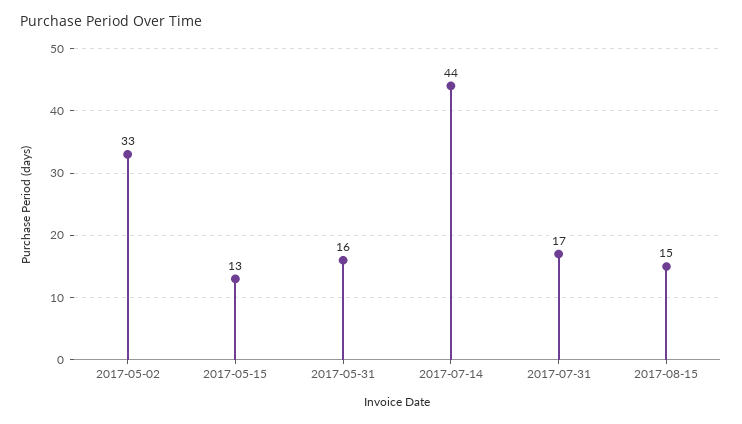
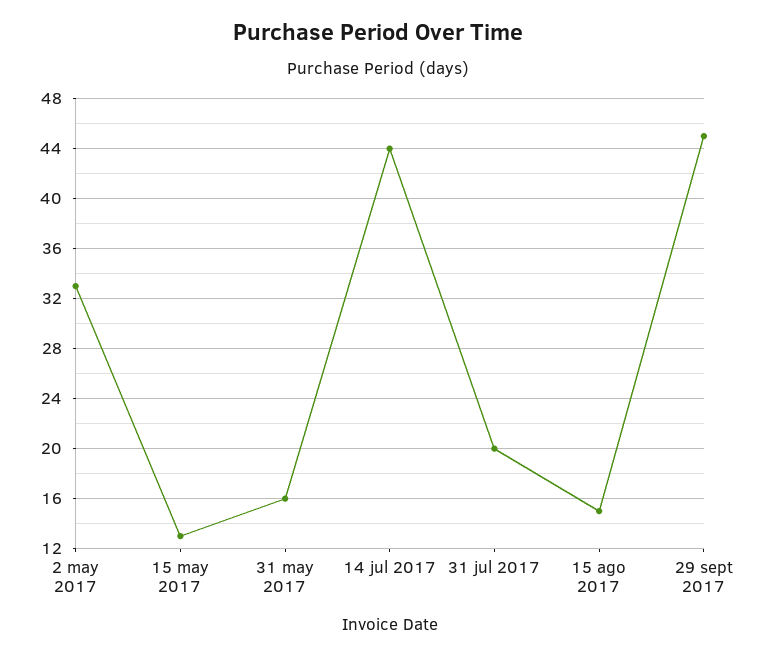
2017-07-31: 17 -> 20
29 sept 2017: none -> 45

